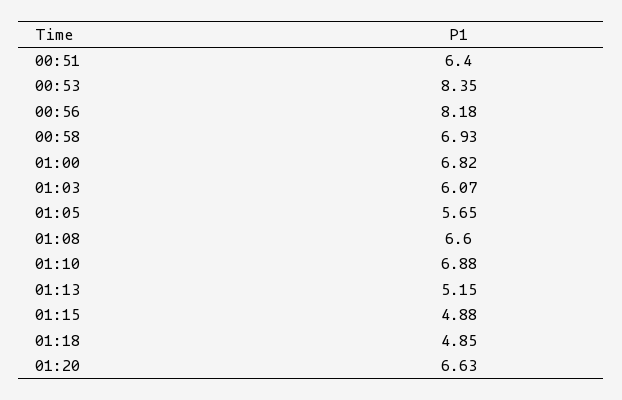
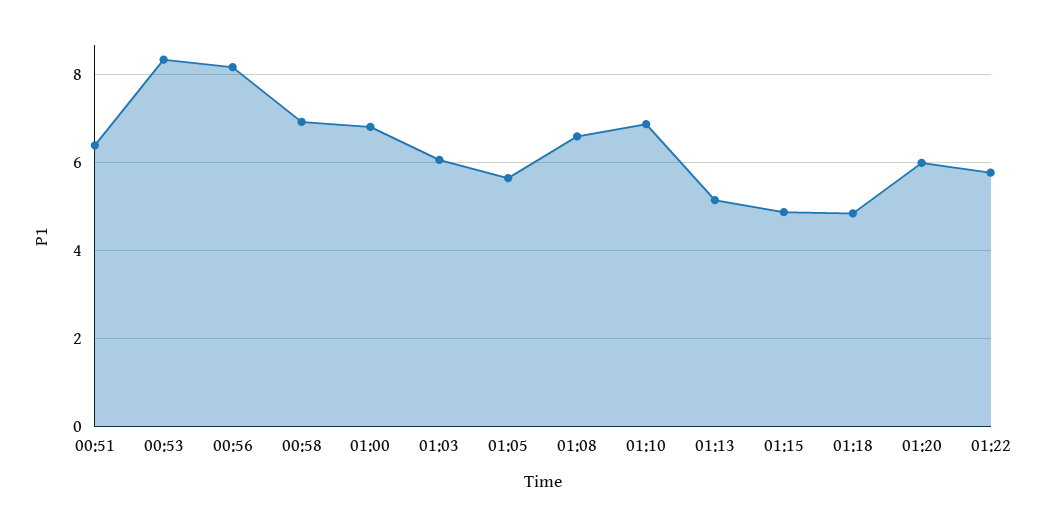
01:20: 6.63 -> 6
01:22: none -> 5.8

